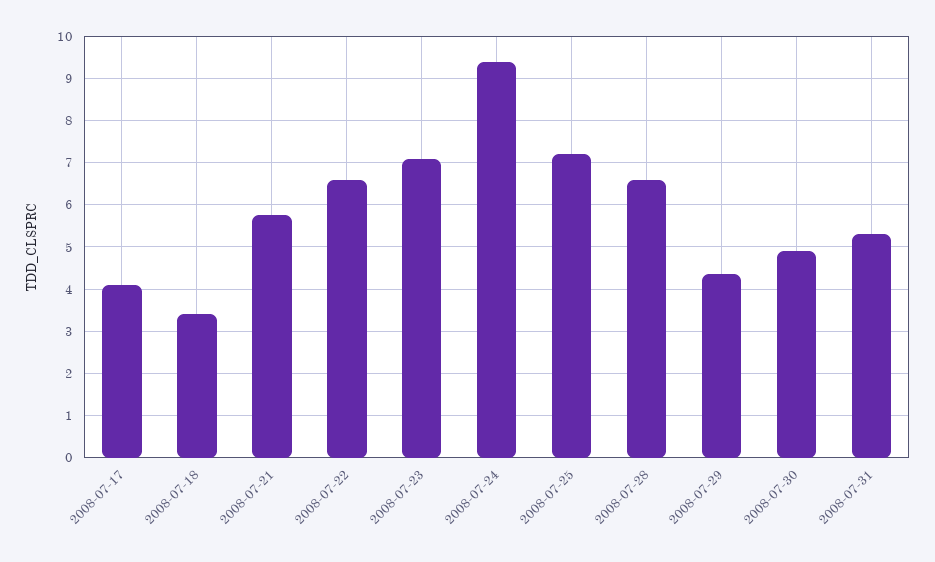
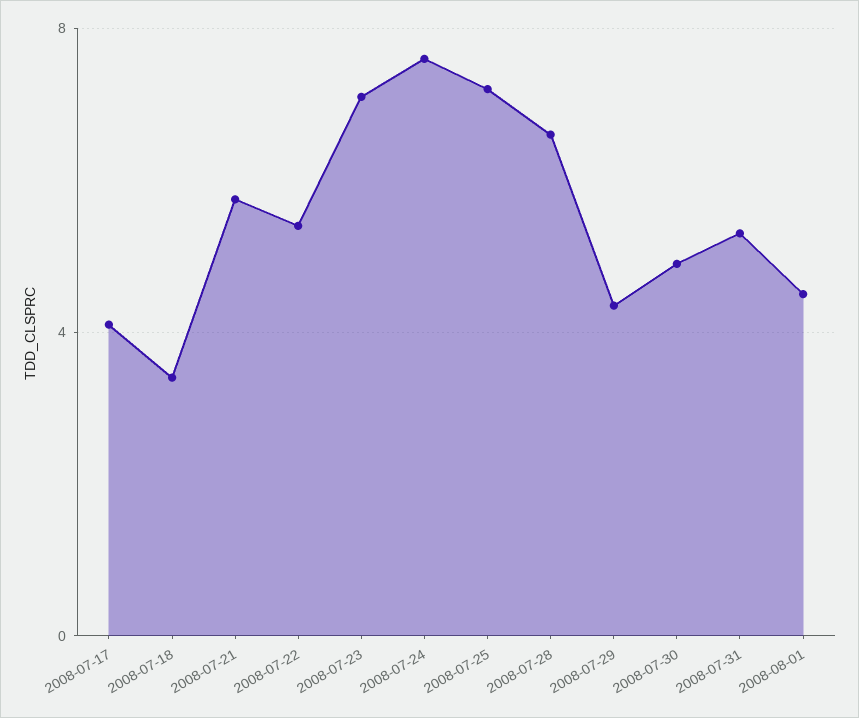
2008-07-22: 6.6 -> 5.5
2008-07-24: 9.4 -> 7.5
2008-08-01: none -> 4.5

